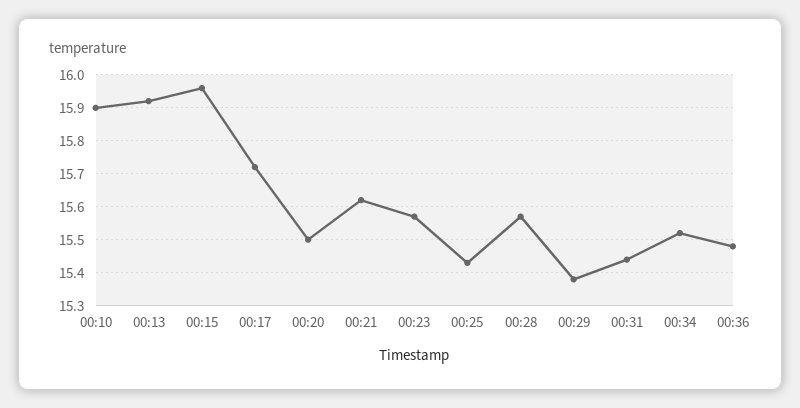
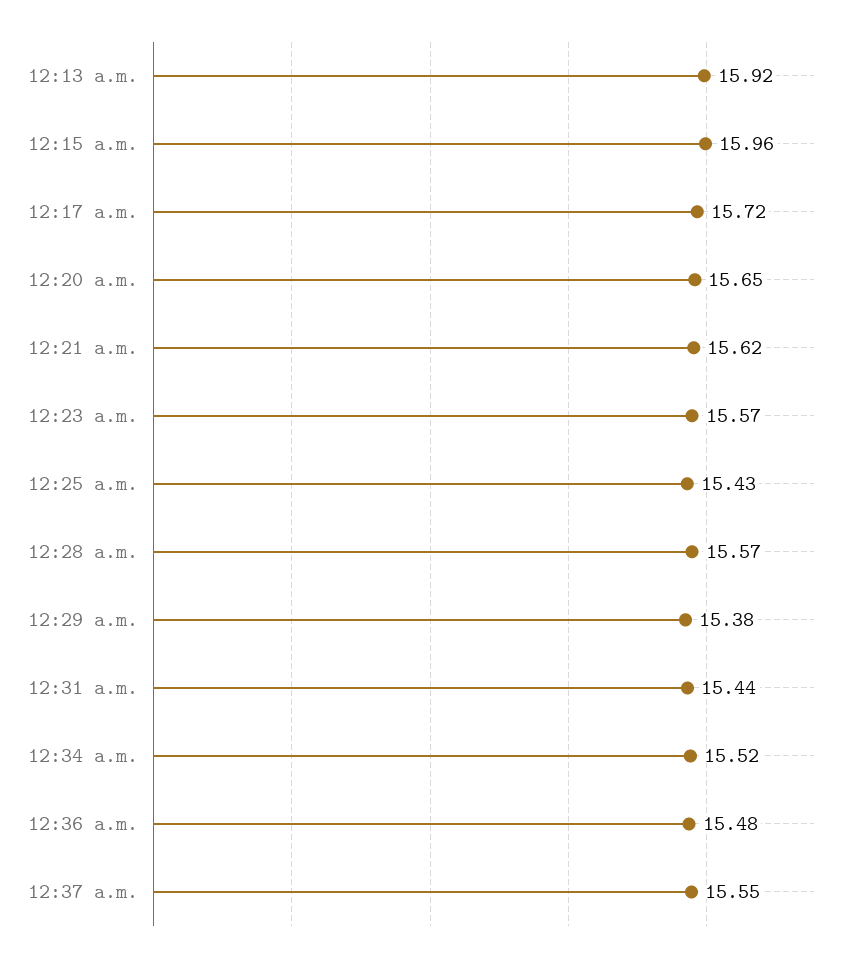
00:10: 15.9 -> none
00:20: 15.5 -> 15.65
12:37 a.m.: none -> 15.55

